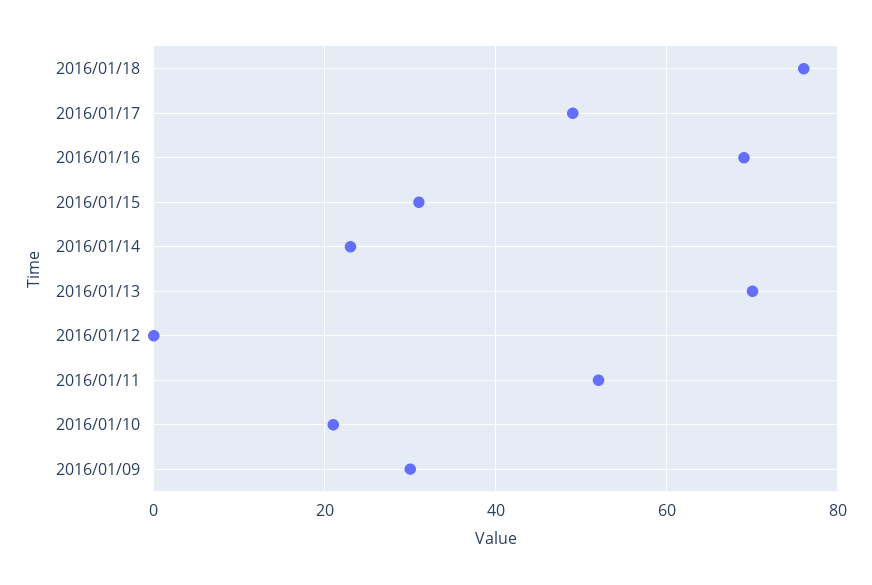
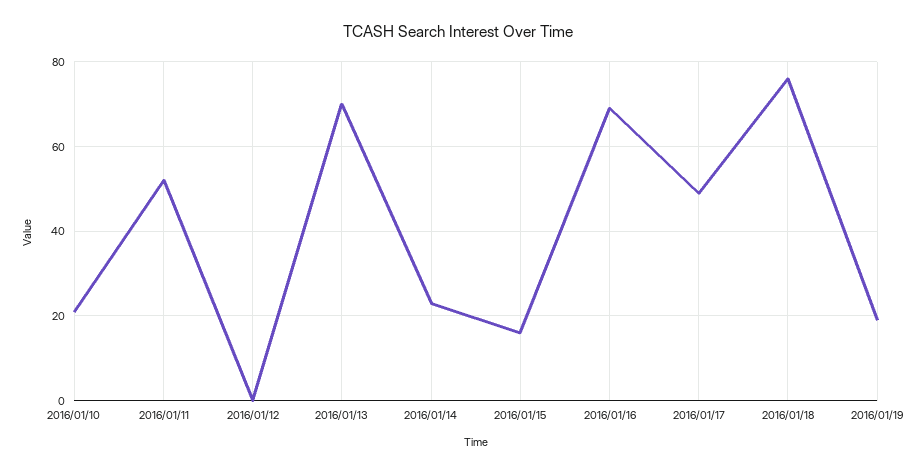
2016/01/15: 30 -> 15
2016/01/09: 30 -> none
2016/01/19: none -> 20

